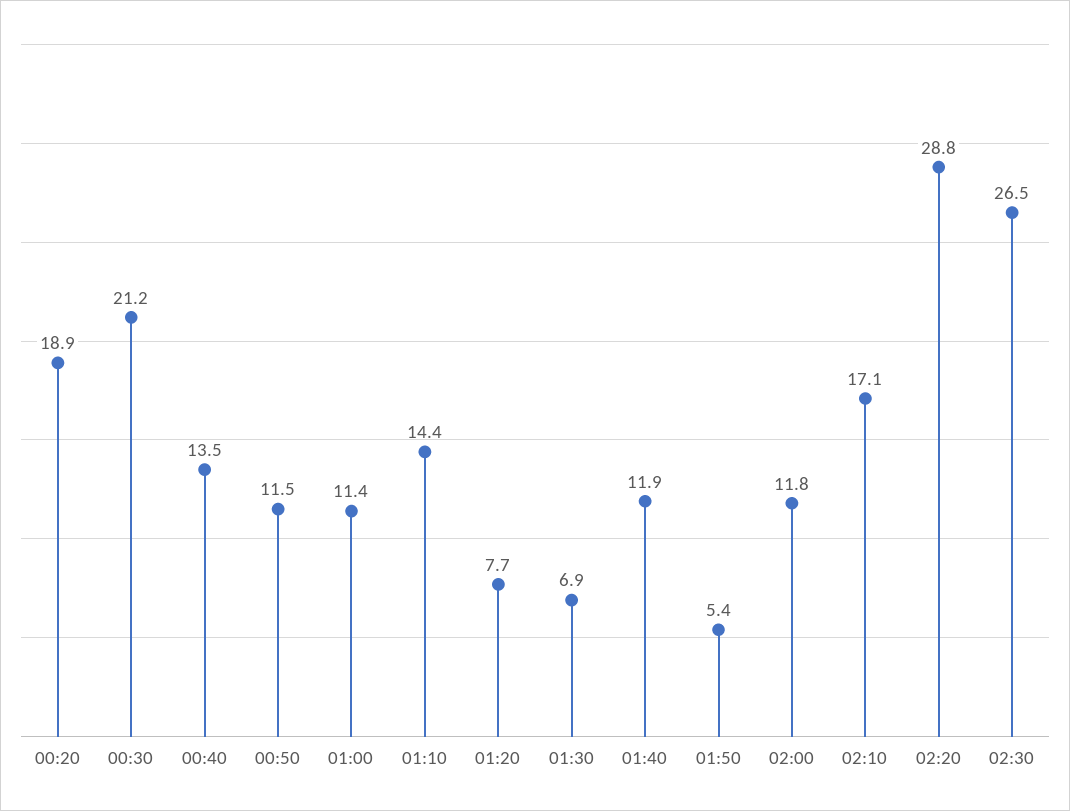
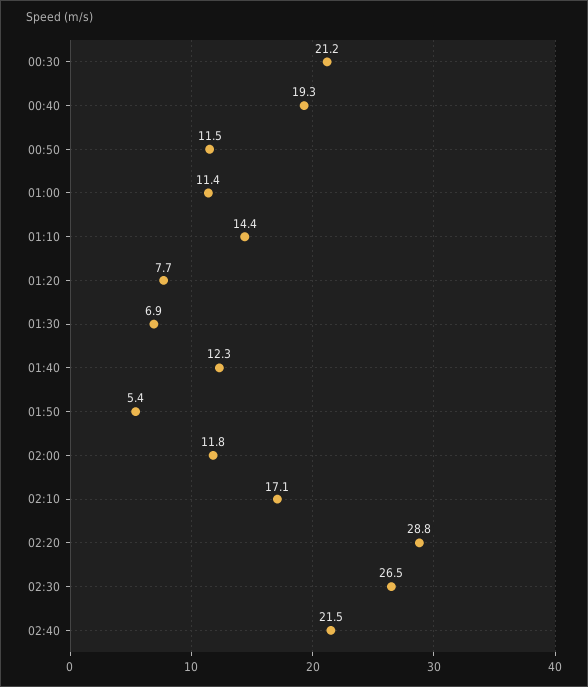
00:20: 18.9 -> none
00:40: 13.5 -> 19.3
01:40: 11.9 -> 12.3
02:40: none -> 21.5

